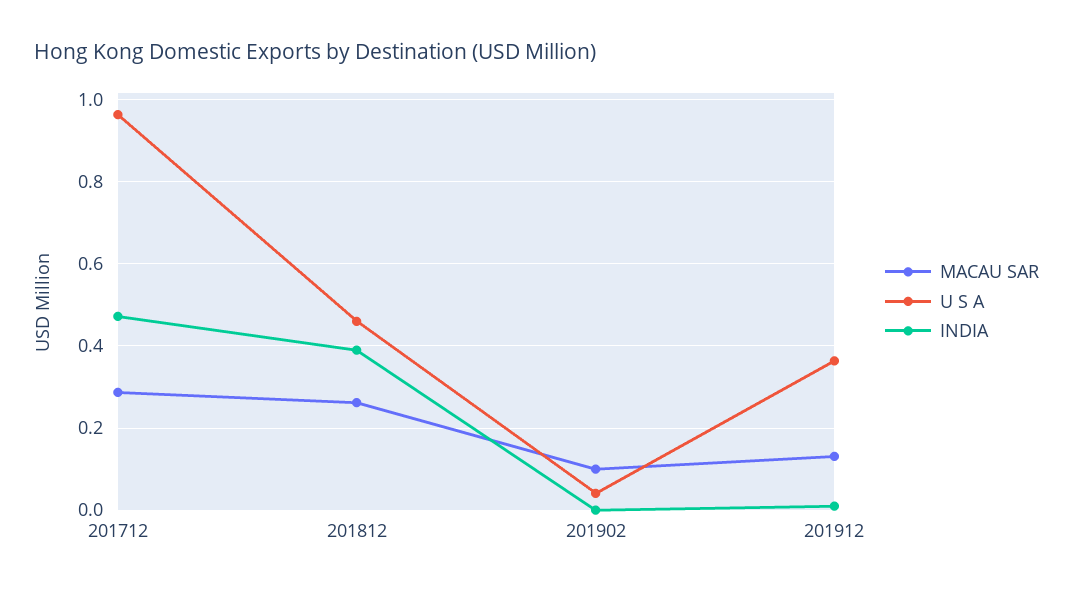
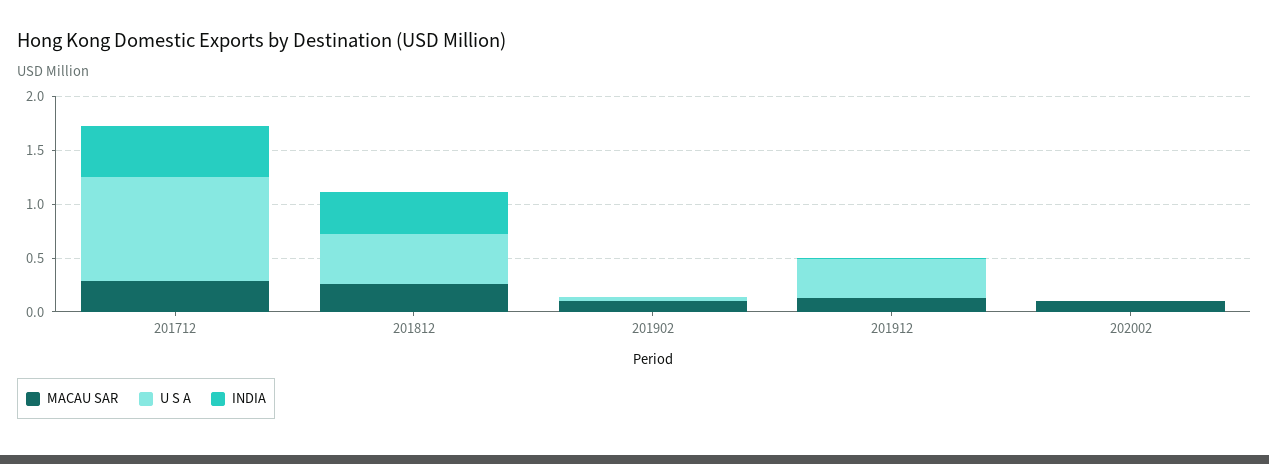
MACAU SAR, 202002: none -> 0.1
U S A, 202002: none -> 0
INDIA, 202002: none -> 0

